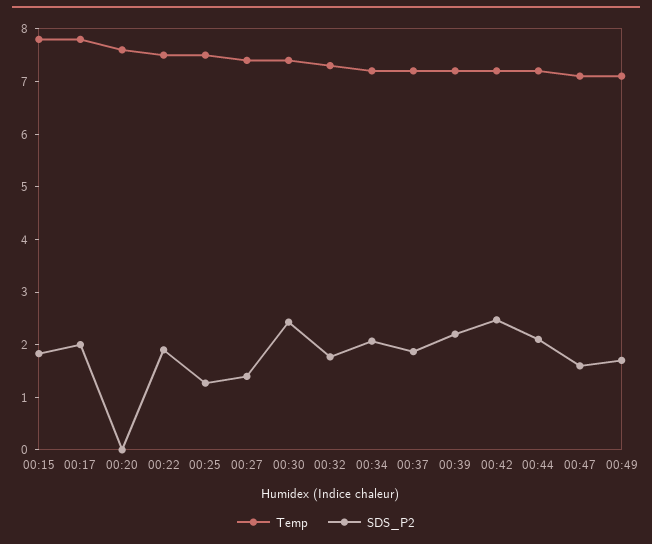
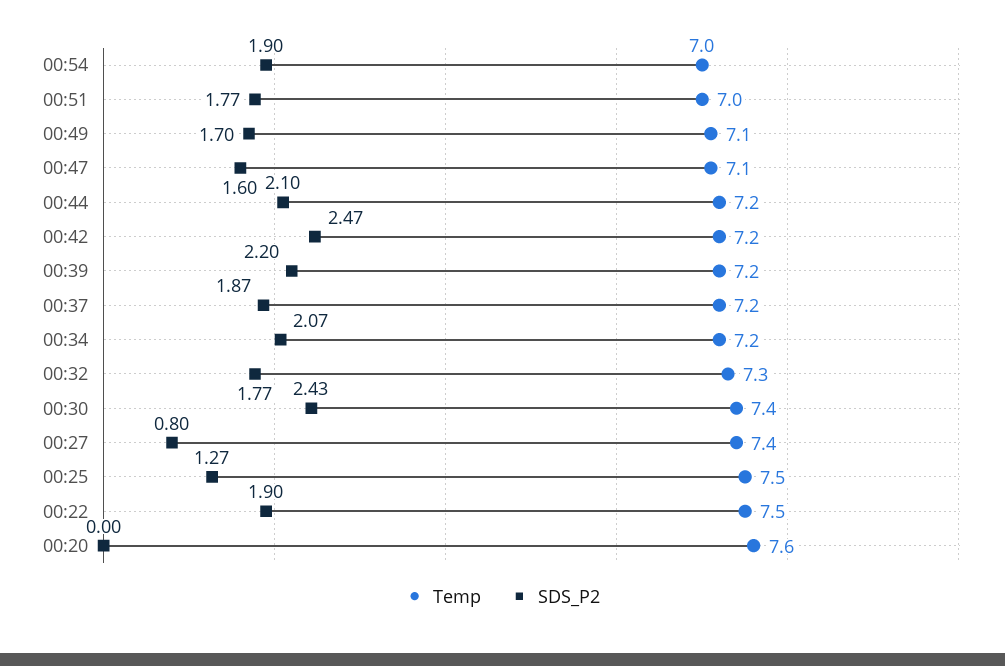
Temp, 00:15: 7.8 -> none
SDS_P2, 00:15: 1.8 -> none
Temp, 00:17: 7.8 -> none
SDS_P2, 00:17: 2 -> none
SDS_P2, 00:27: 1.4 -> 0.8
Temp, 00:54: none -> 7
SDS_P2, 00:54: none -> 1.9
Temp, 00:51: none -> 7
SDS_P2, 00:51: none -> 1.77

